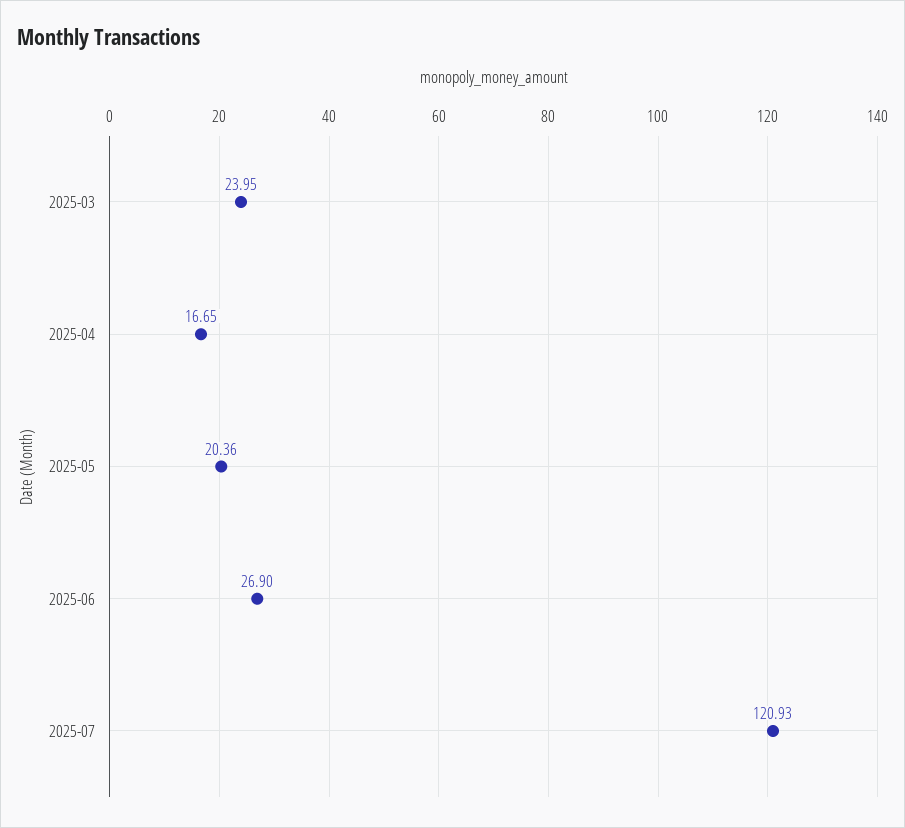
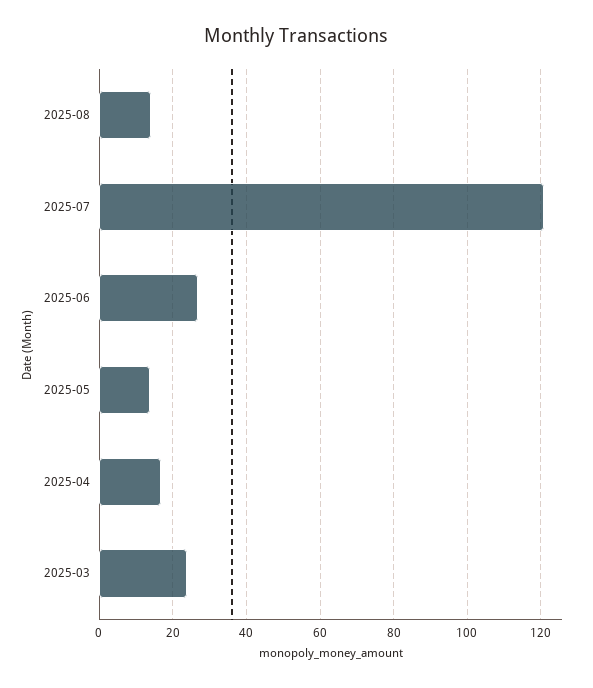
2025-05: 20.36 -> 14
2025-08: none -> 14

